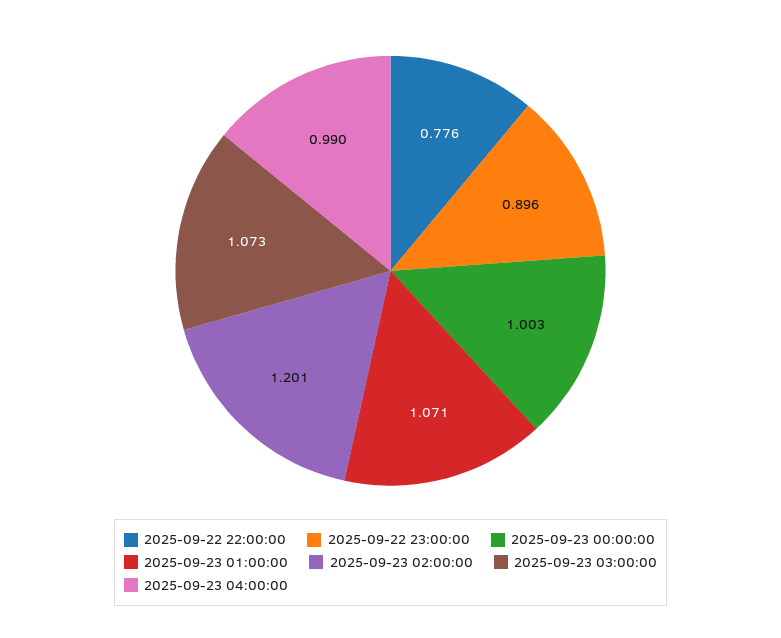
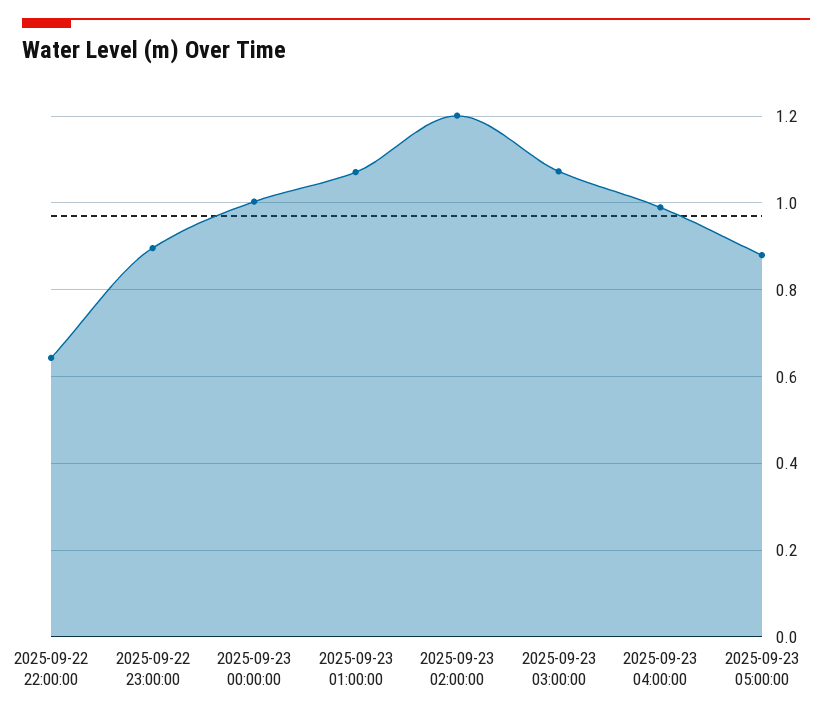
2025-09-22 22:00:00: 0.776 -> 0.64
2025-09-23 05:00:00: none -> 0.88

